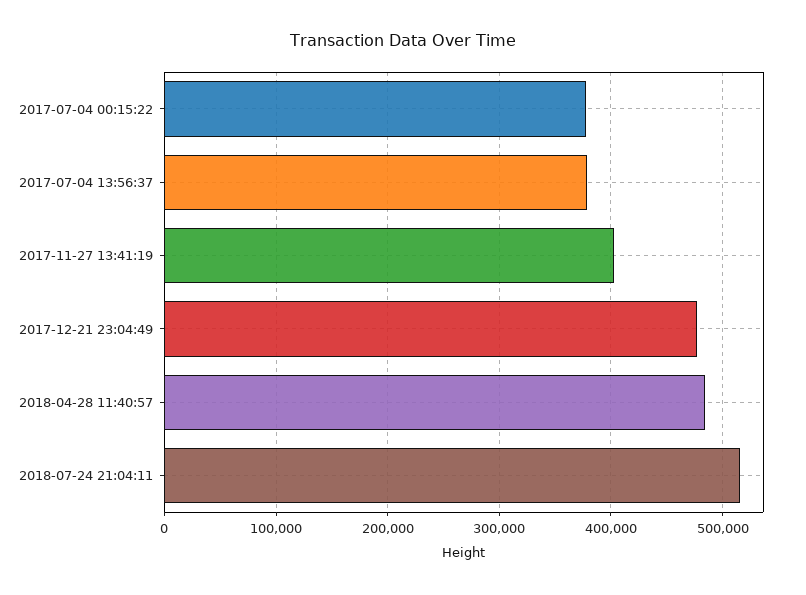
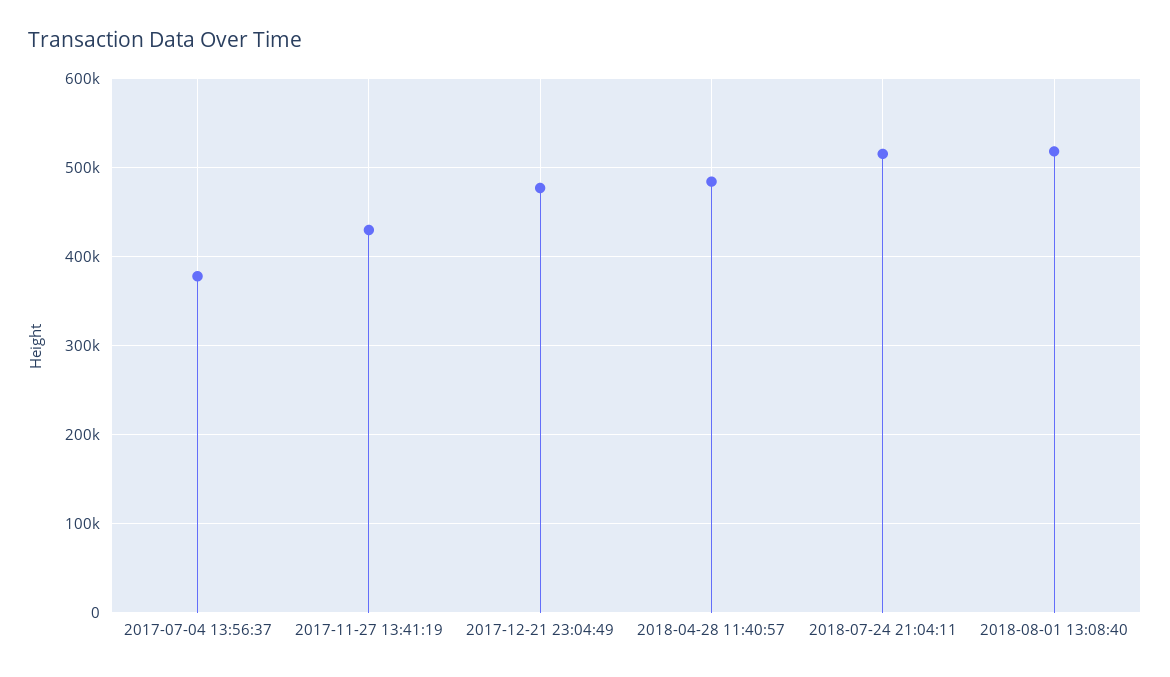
2017-07-04 00:15:22: 380000 -> none
2017-11-27 13:41:19: 400000 -> 430000
2018-08-01 13:08:40: none -> 520000

